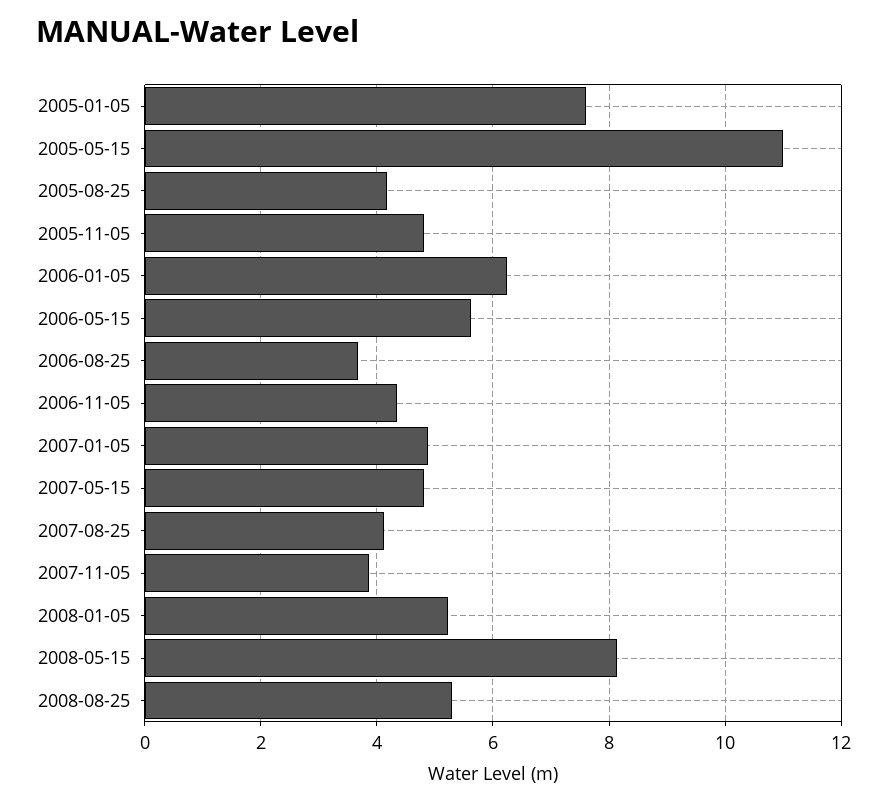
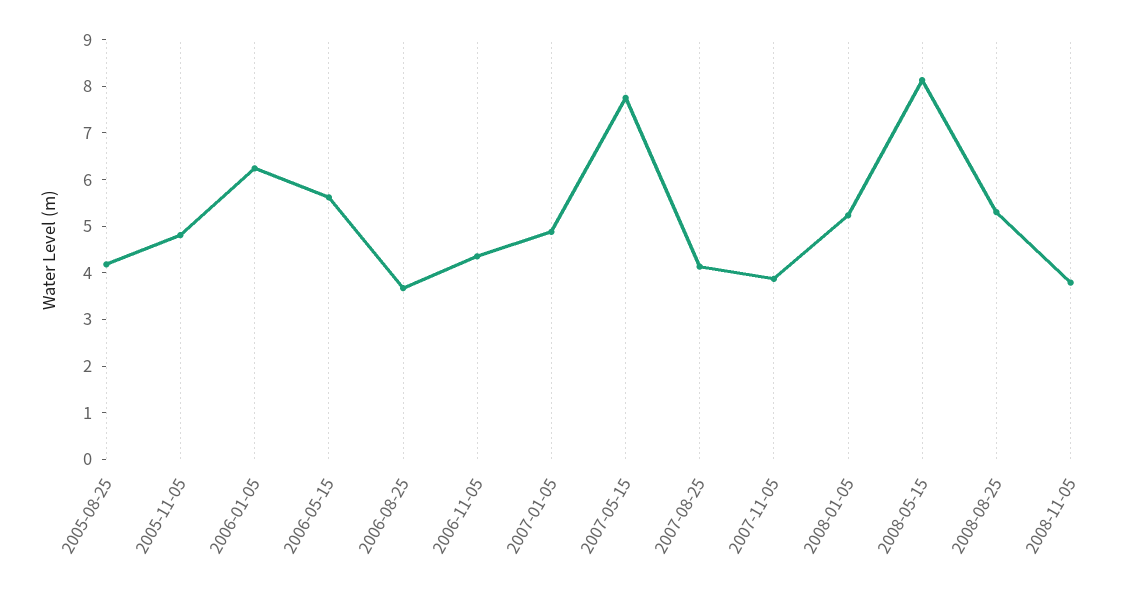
2005-01-05: 7.6 -> none
2005-05-15: 11 -> none
2007-05-15: 4.8 -> 7.8
2008-11-05: none -> 3.8

